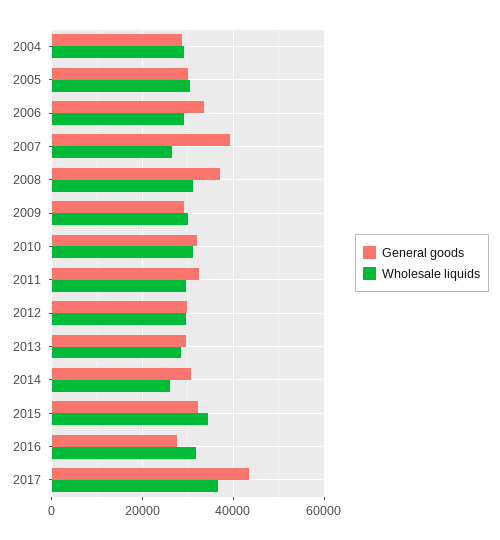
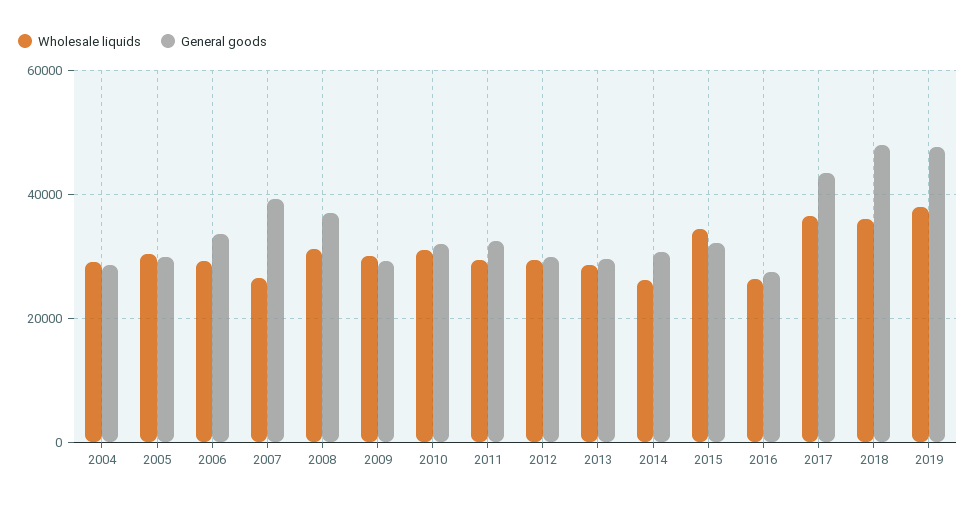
Wholesale liquids, 2016: 32000 -> 26000
Wholesale liquids, 2018: none -> 36000
General goods, 2018: none -> 48000
Wholesale liquids, 2019: none -> 38000
General goods, 2019: none -> 48000

